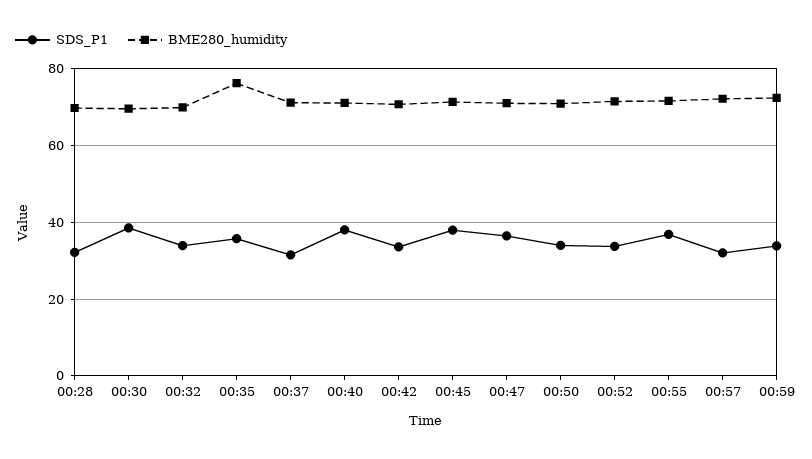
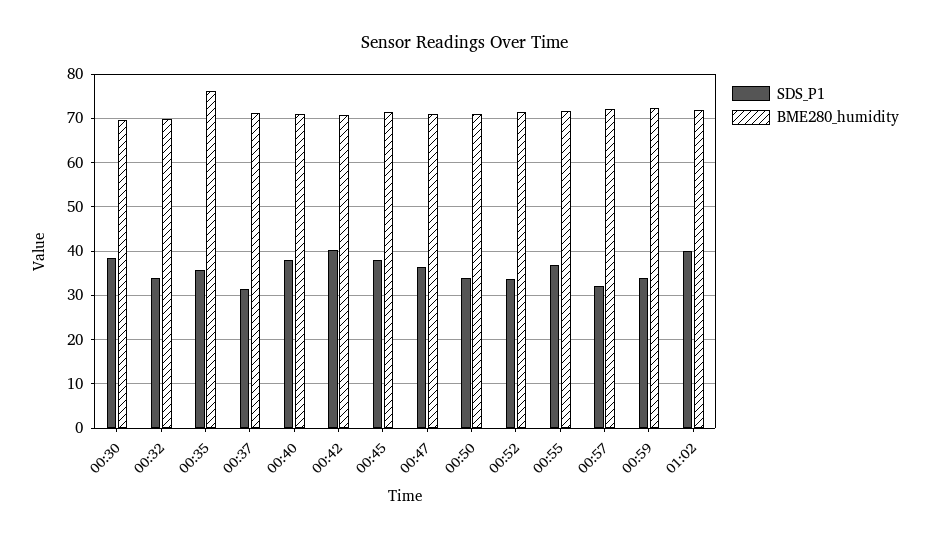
SDS_P1, 00:28: 32 -> none
BME280_humidity, 00:28: 70 -> none
SDS_P1, 00:42: 34 -> 40
SDS_P1, 01:02: none -> 40
BME280_humidity, 01:02: none -> 72

